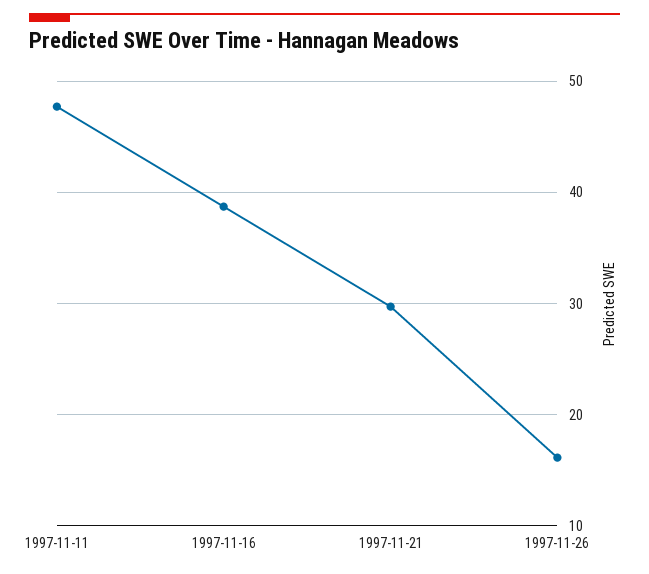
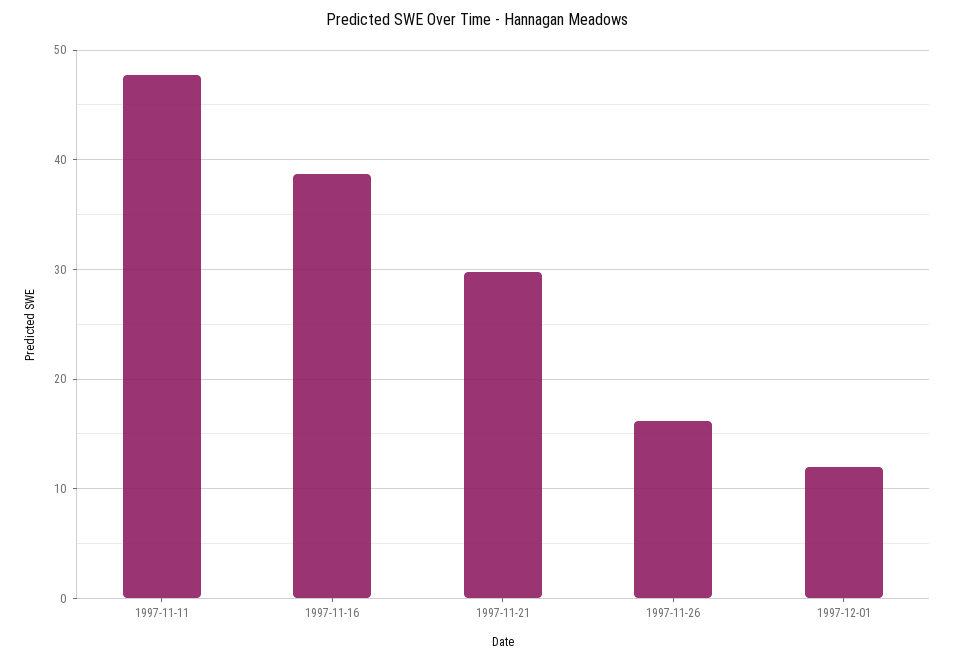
1997-12-01: none -> 12

